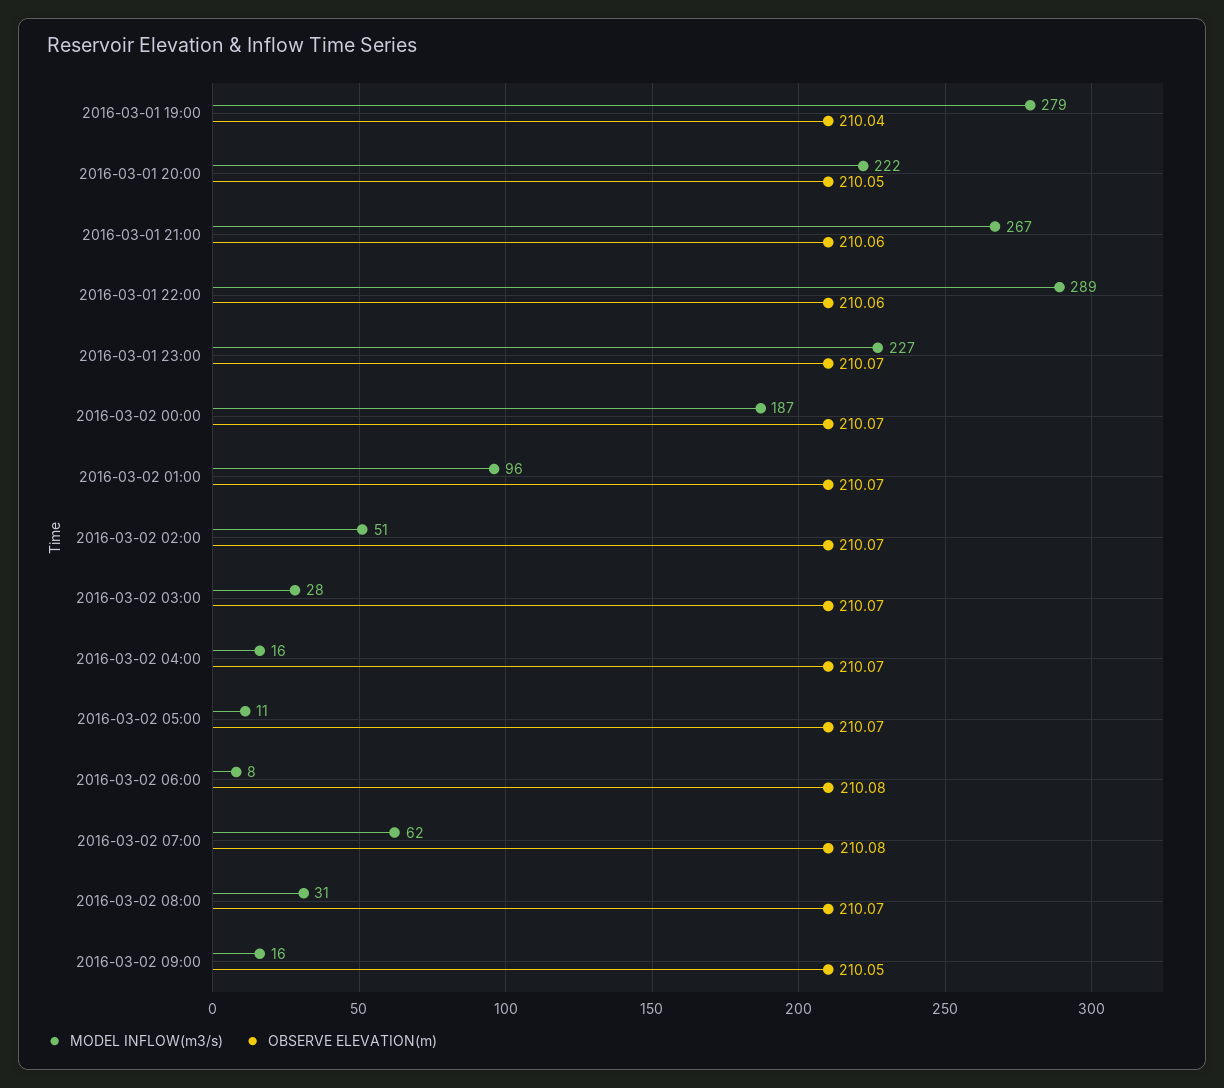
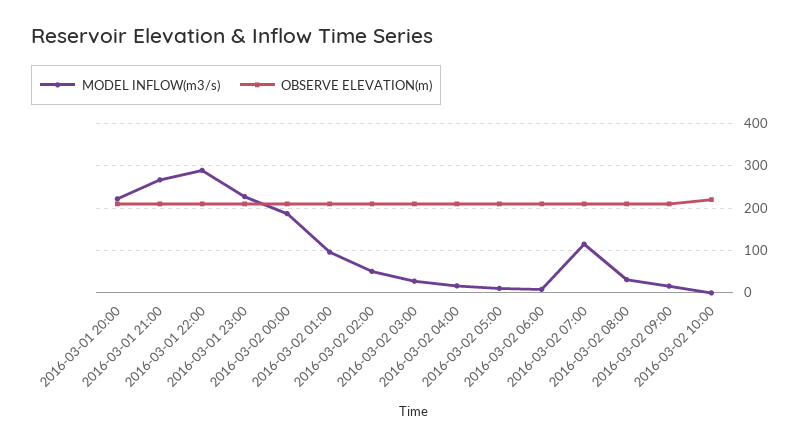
MODEL INFLOW(m3/s), 2016-03-01 19:00: 279 -> none
OBSERVE ELEVATION(m), 2016-03-01 19:00: 210.04 -> none
MODEL INFLOW(m3/s), 2016-03-02 07:00: 62 -> 120
MODEL INFLOW(m3/s), 2016-03-02 10:00: none -> 0
OBSERVE ELEVATION(m), 2016-03-02 10:00: none -> 220

